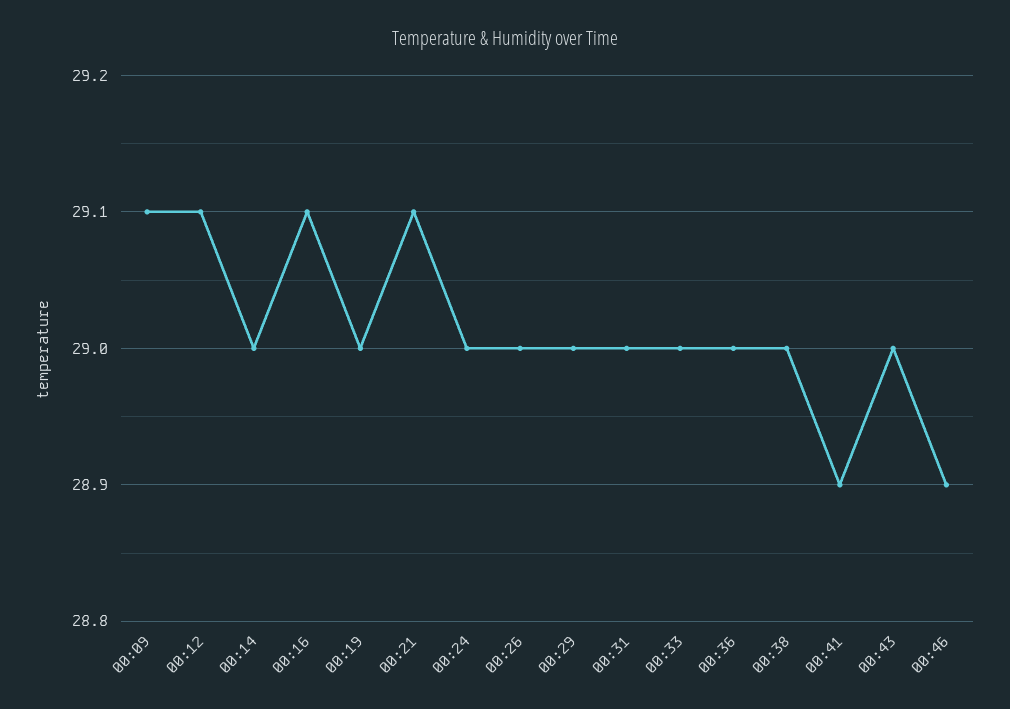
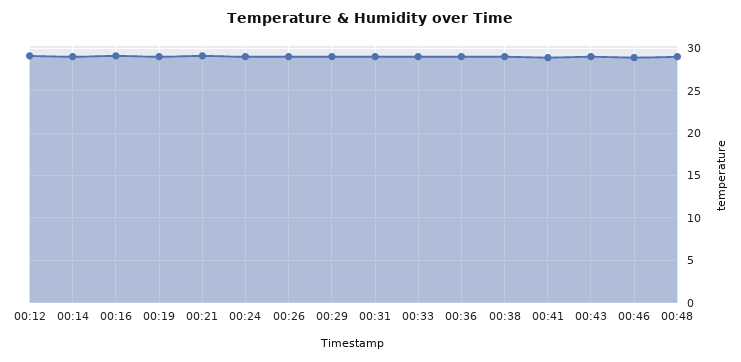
00:09: 29.1 -> none
00:48: none -> 29

